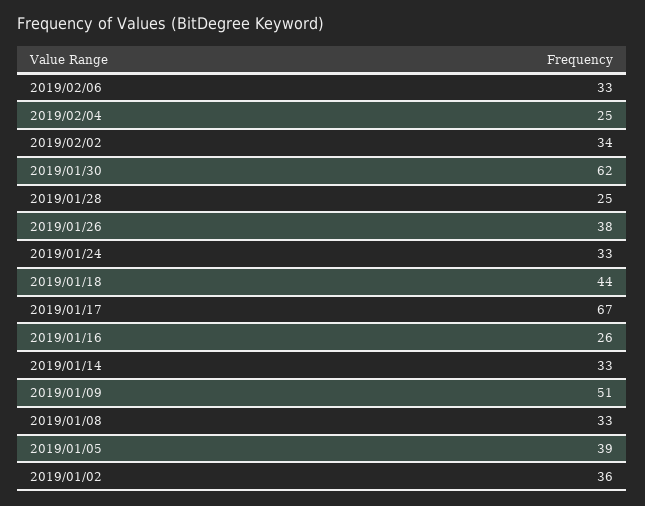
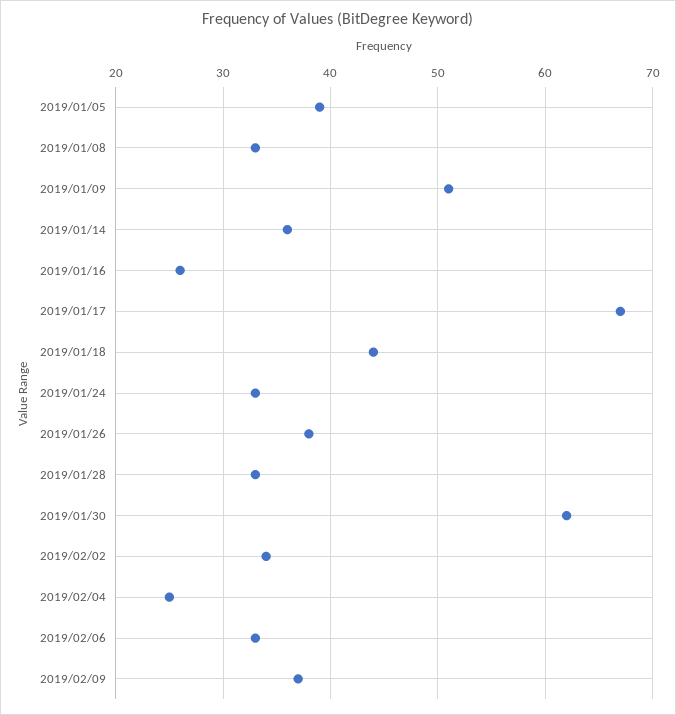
2019/01/28: 25 -> 33
2019/01/14: 33 -> 36
2019/01/02: 36 -> none
2019/02/09: none -> 37

